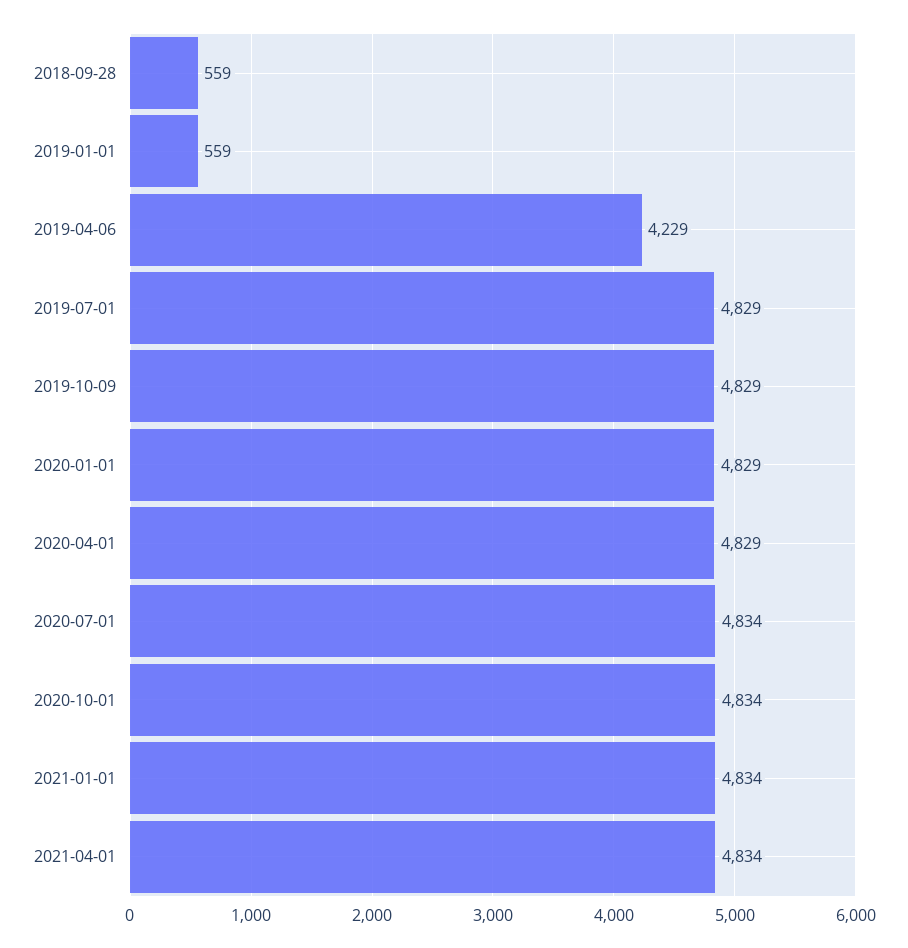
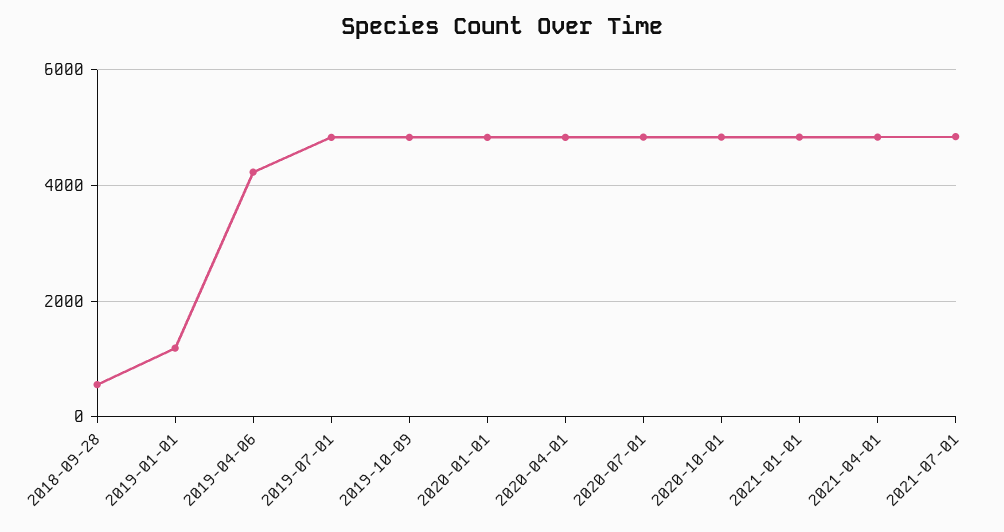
2019-01-01: 559 -> 1200
2021-07-01: none -> 4800

